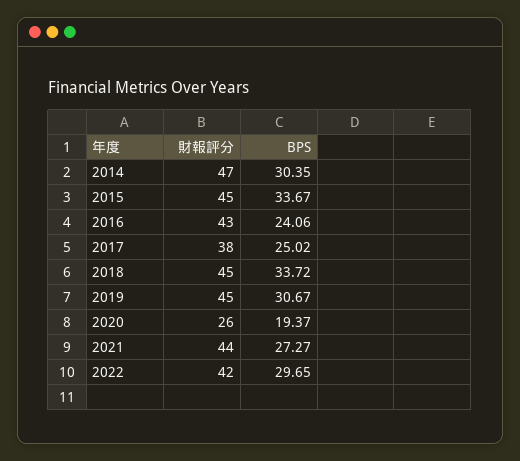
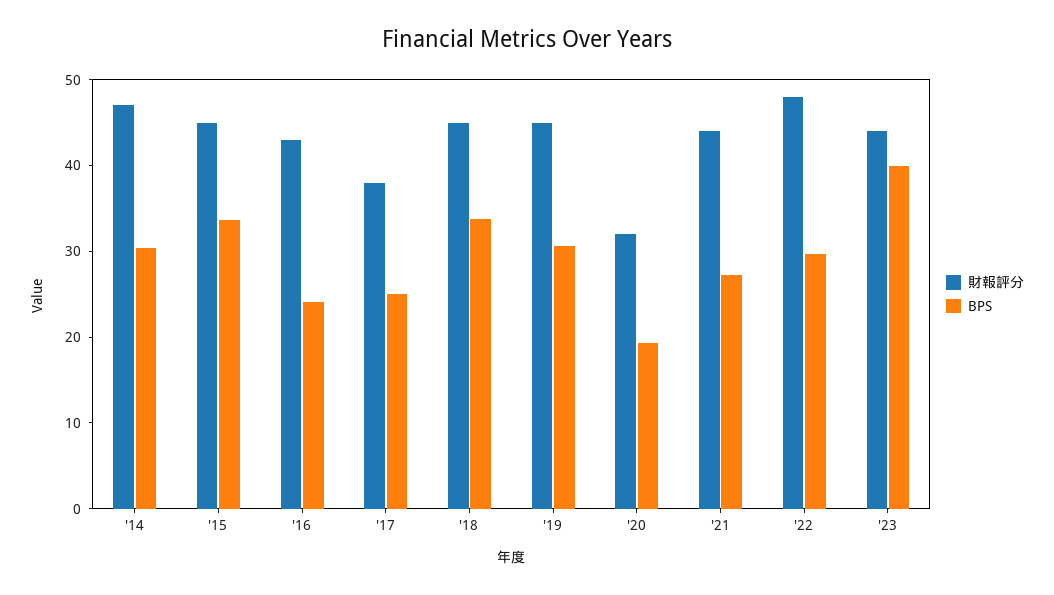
財報評分, 2020: 26 -> 32
財報評分, 2022: 42 -> 48
財報評分, '23: none -> 44
BPS, '23: none -> 40

